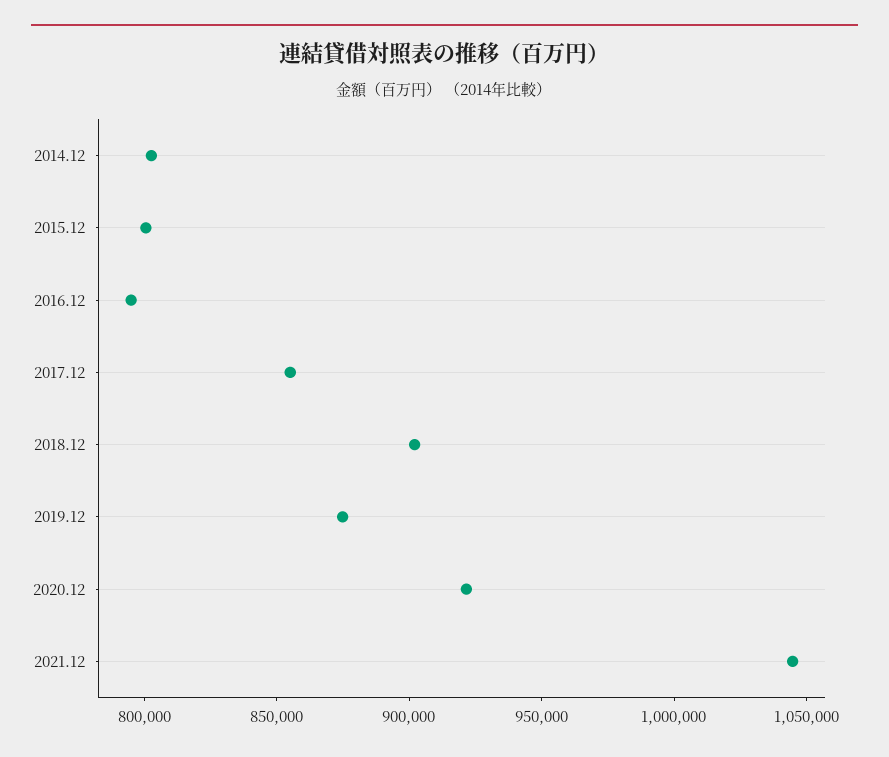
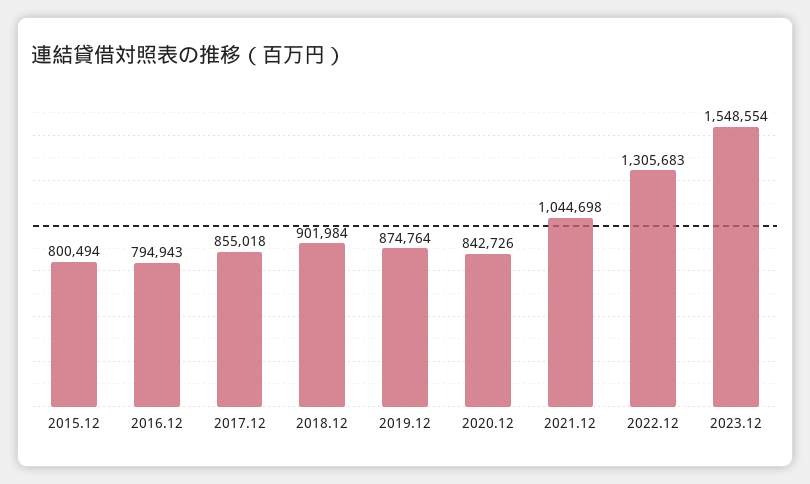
2014.12: 800000 -> none
2020.12: 920000 -> 842726
2022.12: none -> 1305683
2023.12: none -> 1548554

